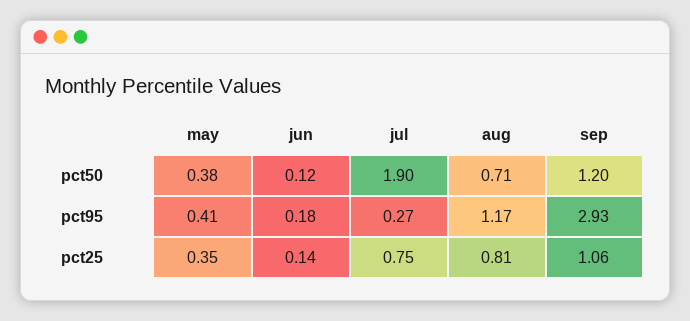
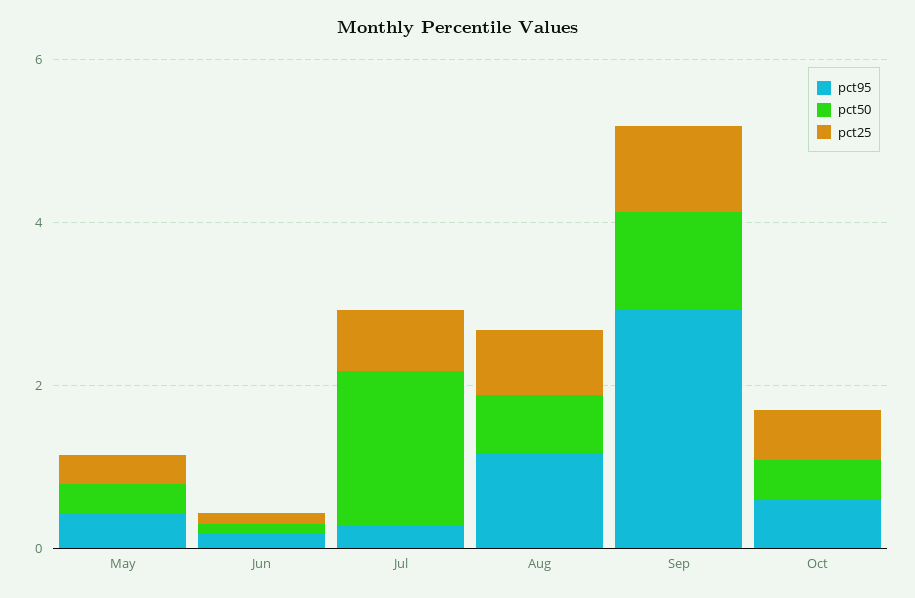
pct95, Oct: none -> 0.5
pct50, Oct: none -> 0.5
pct25, Oct: none -> 0.5

